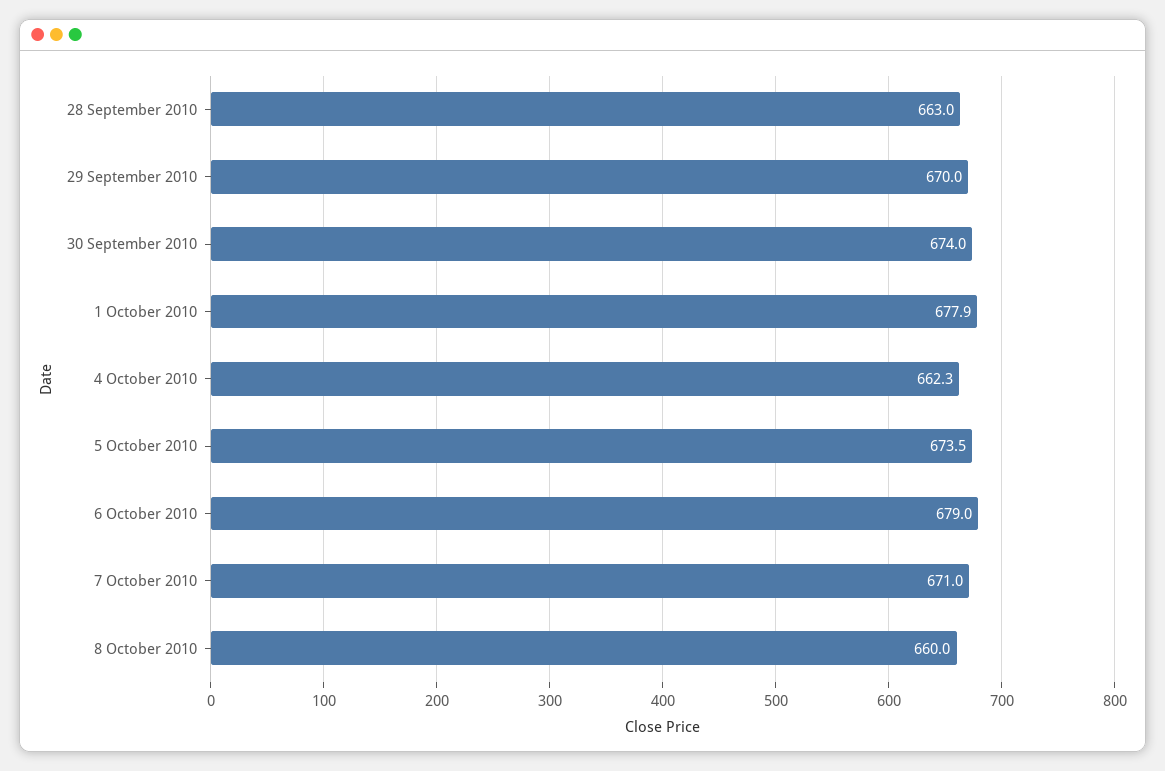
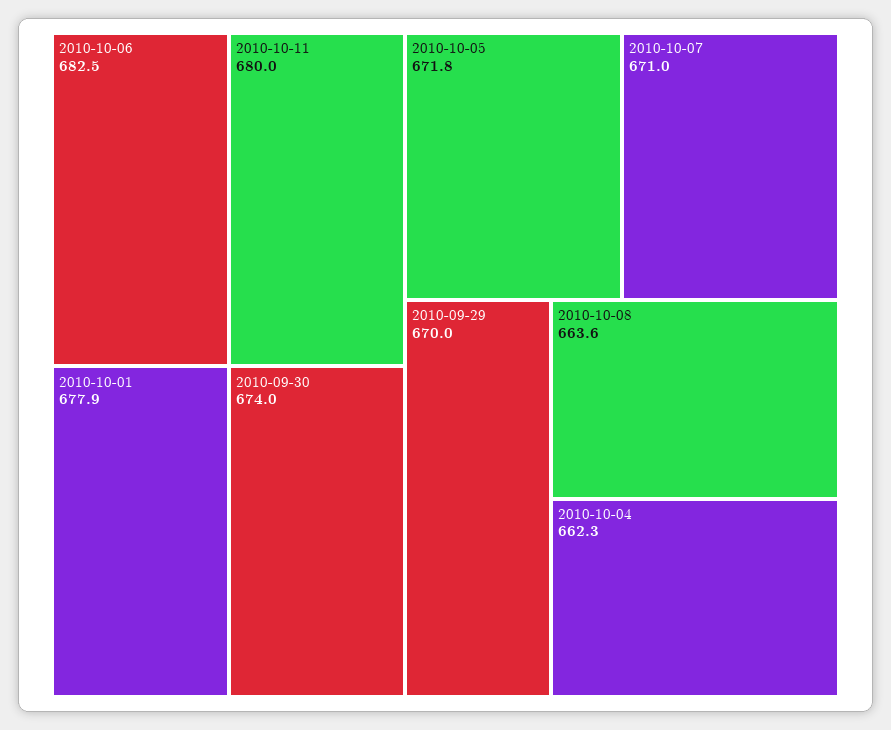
28 September 2010: 663 -> none
5 October 2010: 673.5 -> 671.8
6 October 2010: 679 -> 682.5
8 October 2010: 660 -> 663.6
2010-10-11: none -> 680

